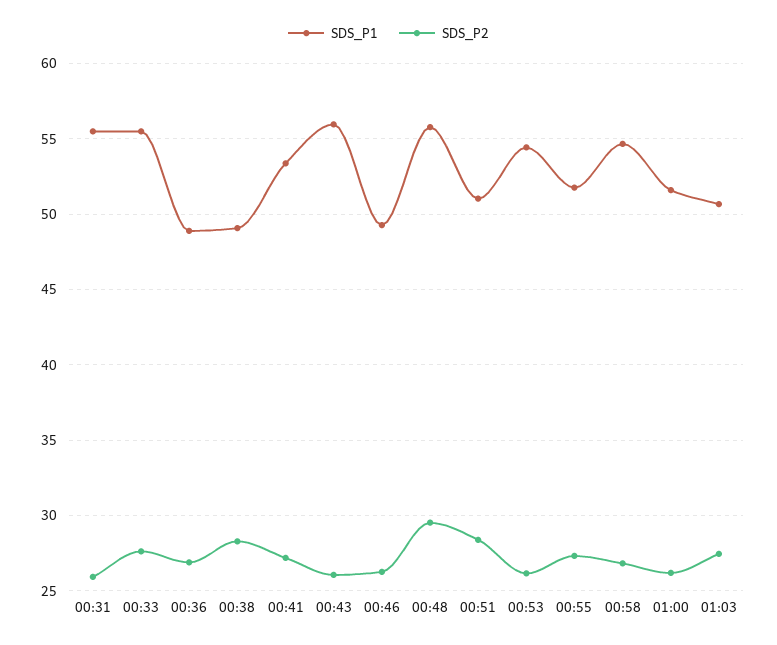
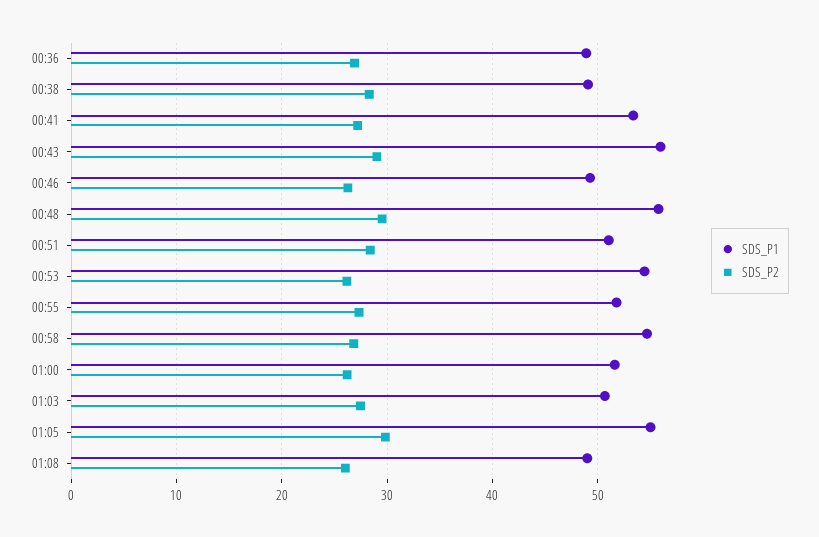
SDS_P1, 00:31: 55.5 -> none
SDS_P2, 00:31: 26 -> none
SDS_P1, 00:33: 55.5 -> none
SDS_P2, 00:33: 27.5 -> none
SDS_P2, 00:43: 26 -> 29
SDS_P1, 01:05: none -> 55
SDS_P2, 01:05: none -> 30
SDS_P1, 01:08: none -> 49
SDS_P2, 01:08: none -> 26

